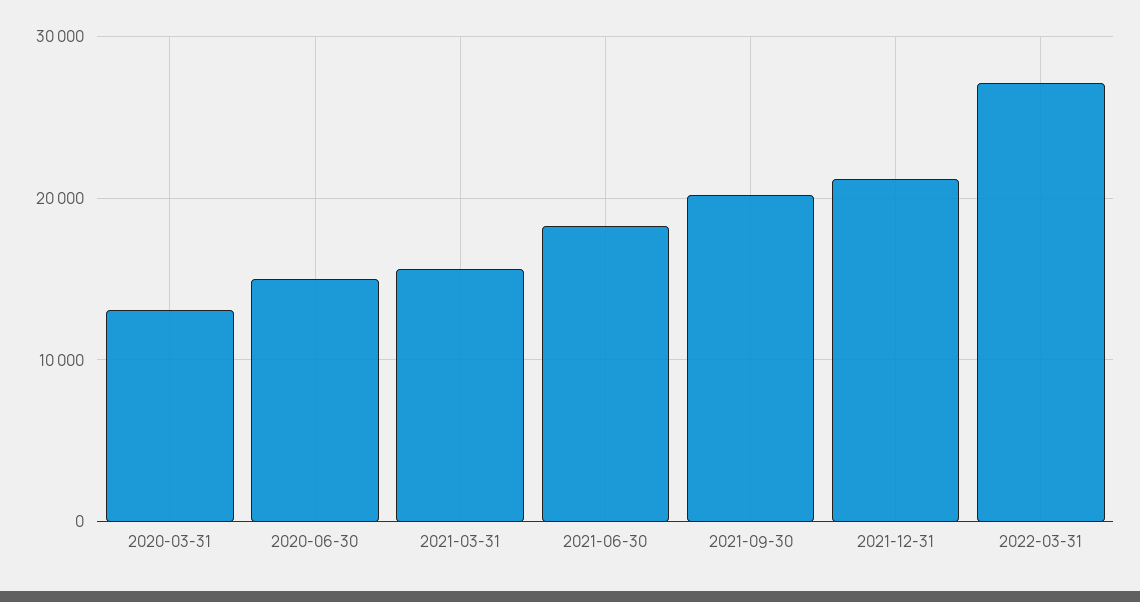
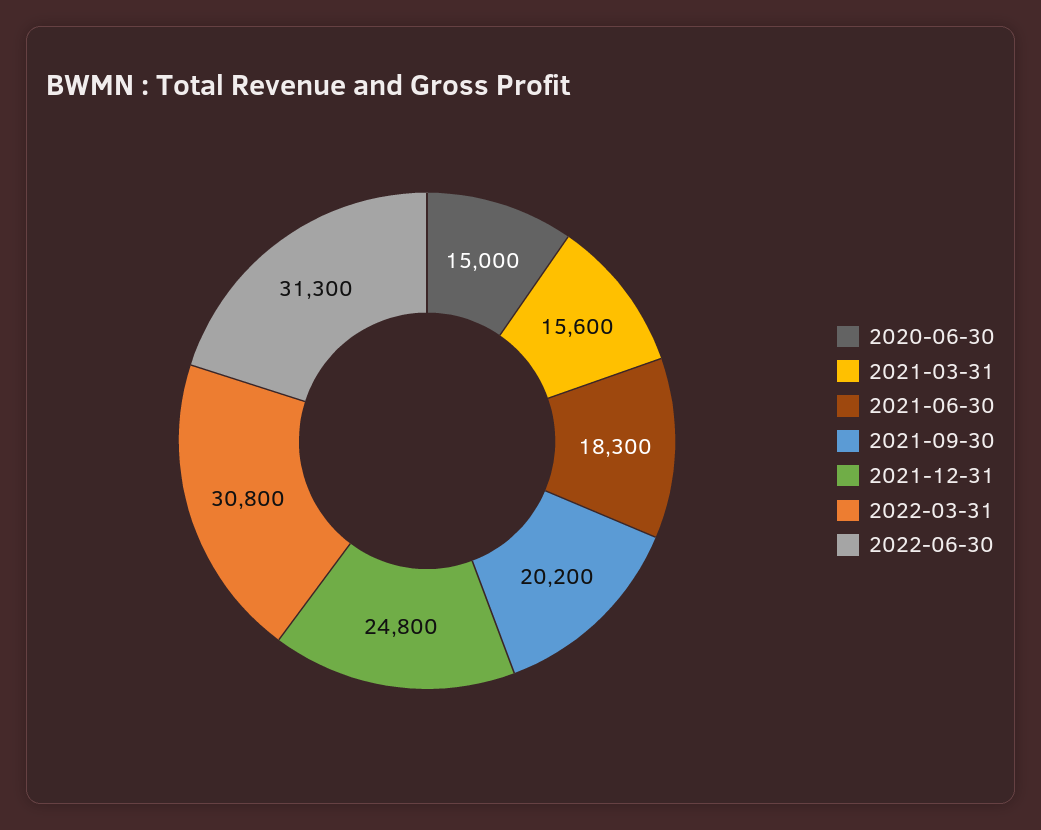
2020-03-31: 13000 -> none
2021-12-31: 21000 -> 24800
2022-03-31: 27000 -> 30800
2022-06-30: none -> 31300

